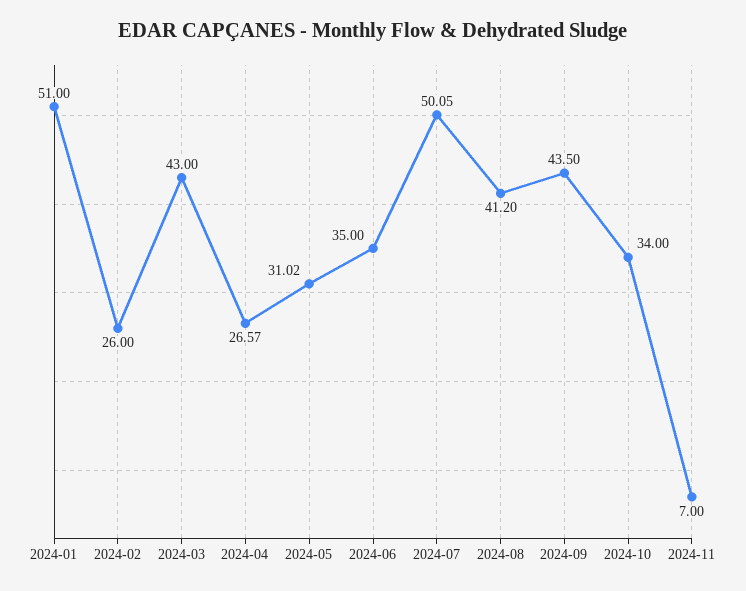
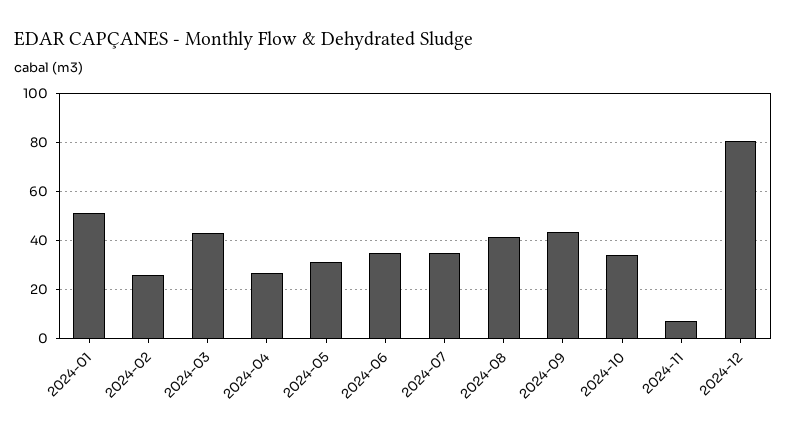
2024-07: 50.05 -> 35
2024-12: none -> 80

